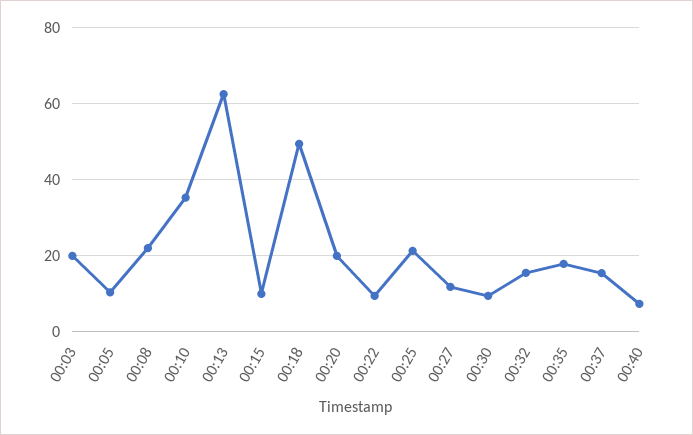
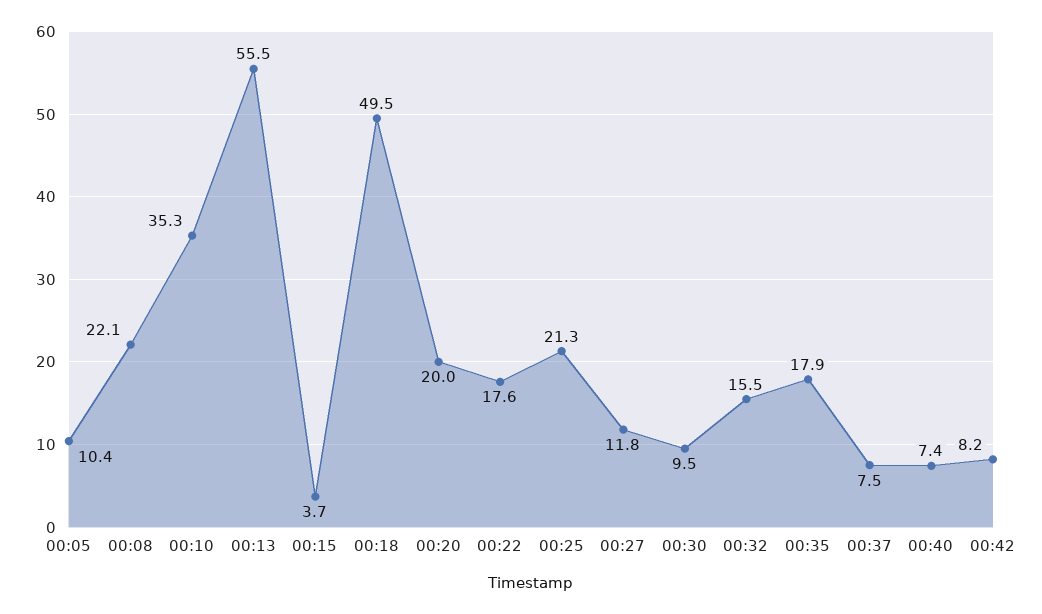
00:03: 20 -> none
00:13: 62 -> 55.5
00:15: 10 -> 3.7
00:22: 10 -> 17.6
00:37: 16 -> 7.5
00:42: none -> 8.2

